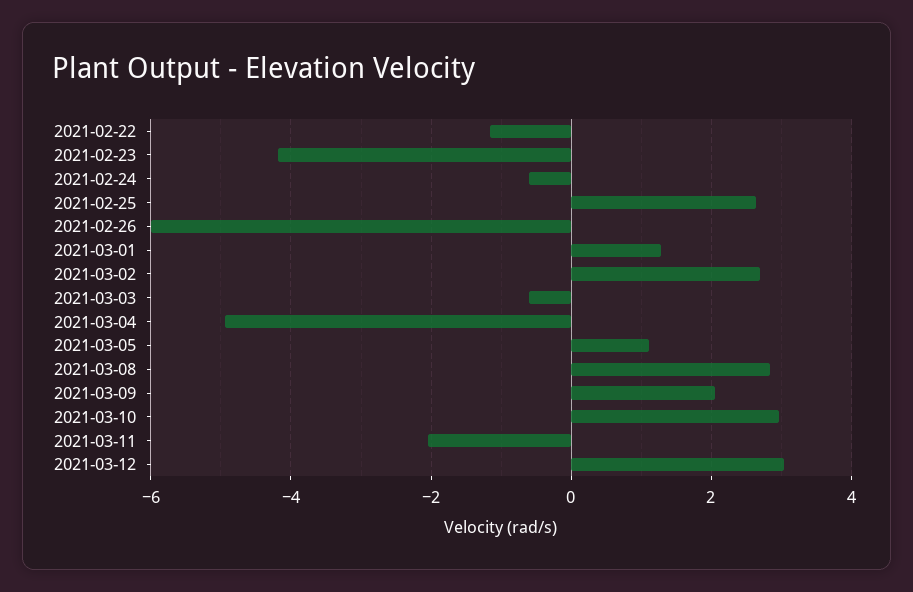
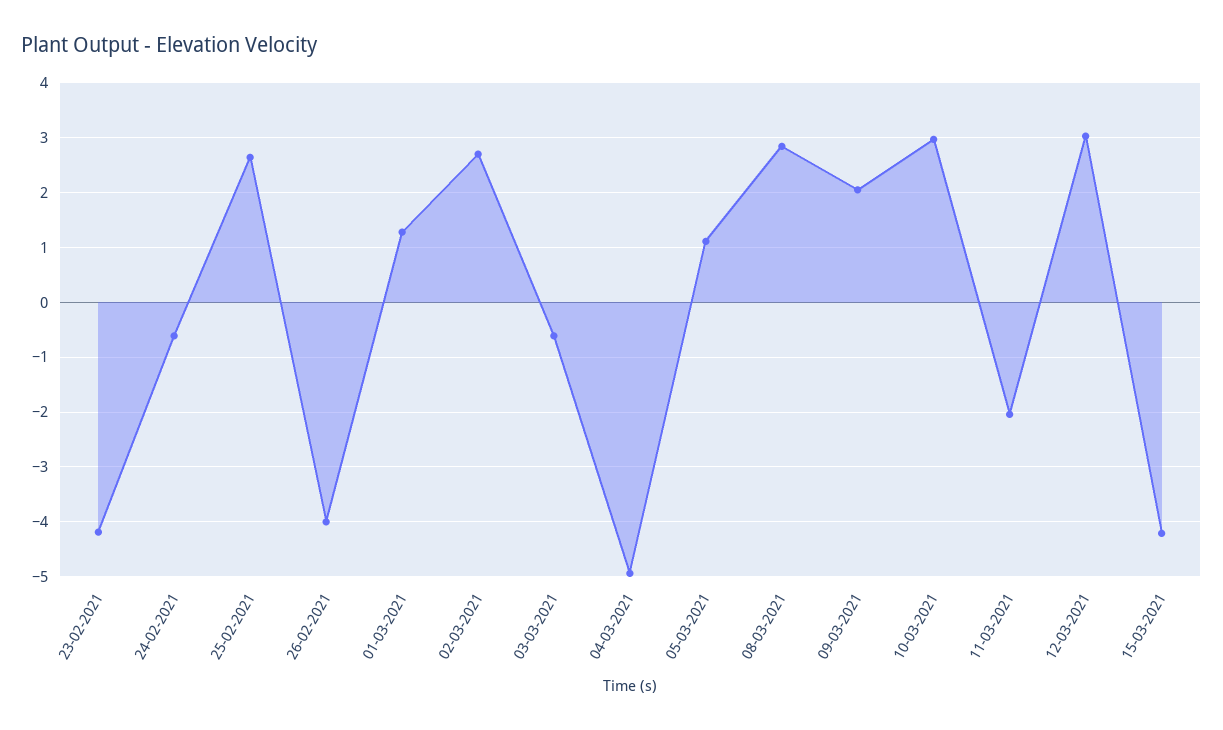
2021-02-22: -1.2 -> none
2021-02-26: -6 -> -4
15-03-2021: none -> -4.2

